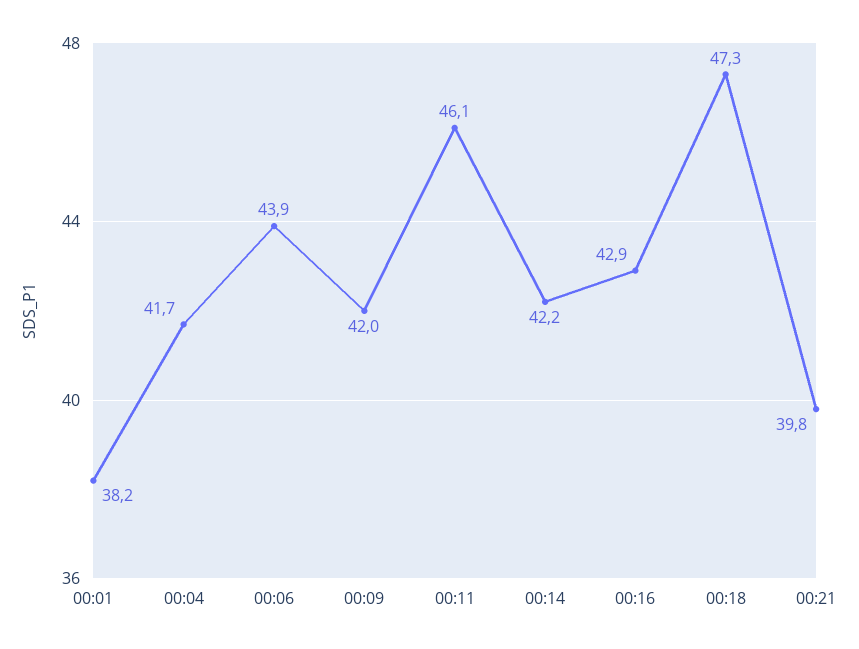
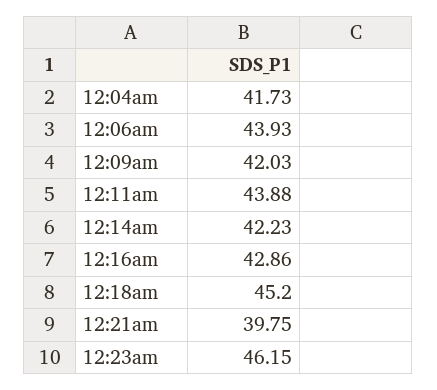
00:01: 38.2 -> none
00:11: 46.1 -> 43.88
00:18: 47.3 -> 45.2
12:23am: none -> 46.15

